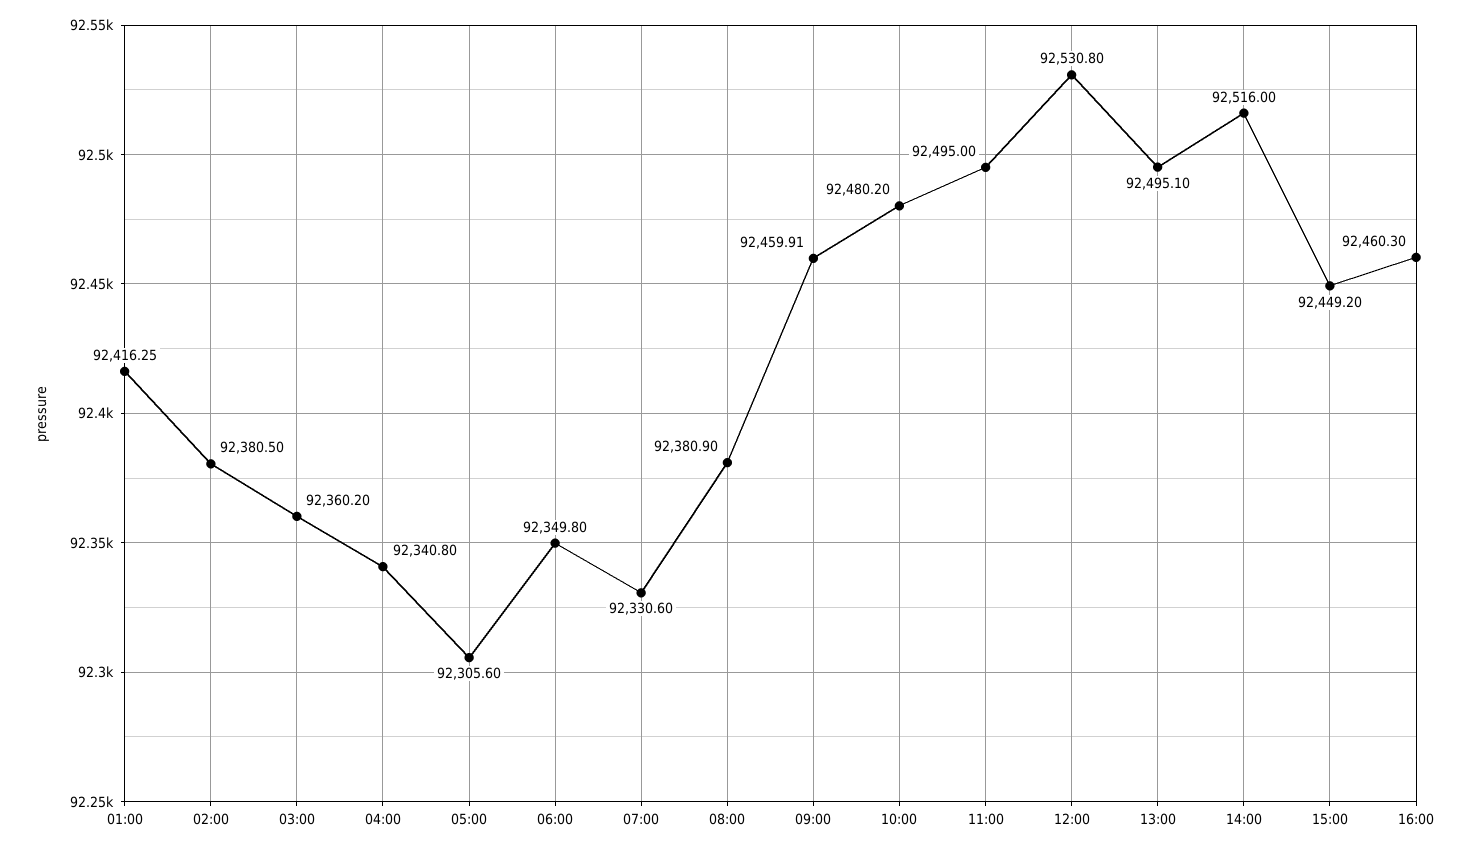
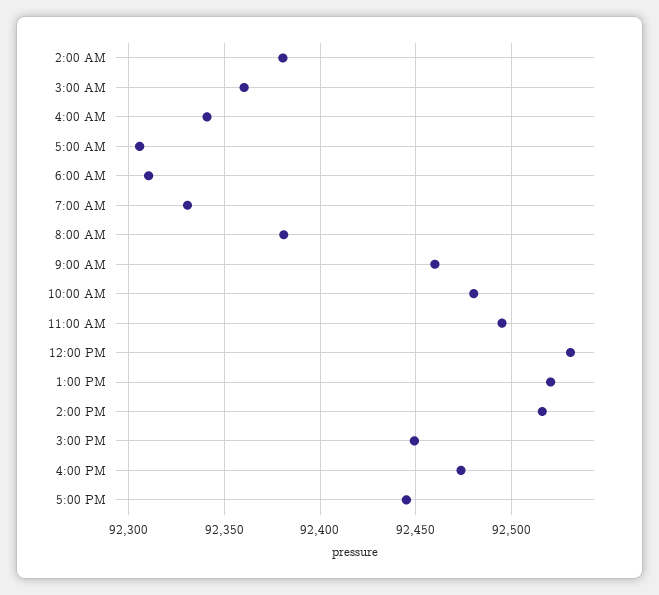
01:00: 92416.25 -> none
06:00: 92349.8 -> 92310
13:00: 92495.1 -> 92520
16:00: 92460.3 -> 92475
5:00 PM: none -> 92445

